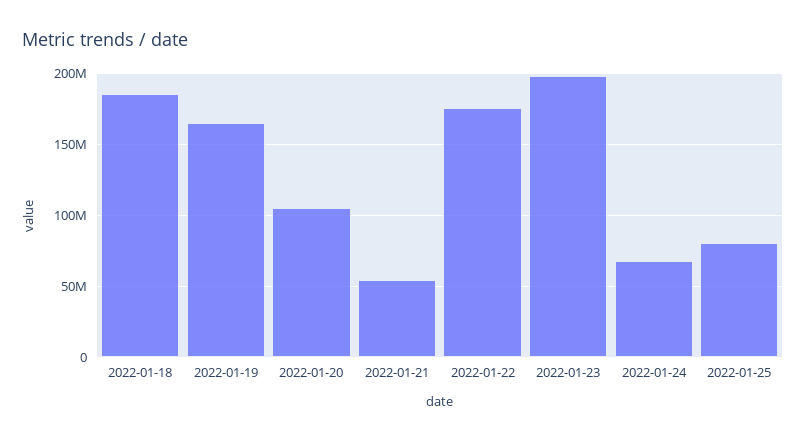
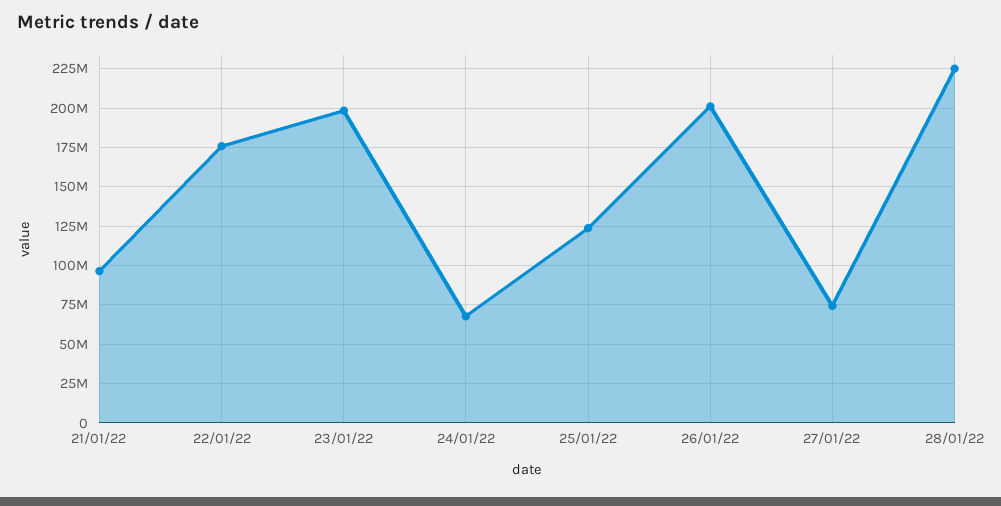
2022-01-18: 185000000 -> none
2022-01-19: 165000000 -> none
2022-01-20: 105000000 -> none
2022-01-21: 55000000 -> 95000000
2022-01-25: 80000000 -> 125000000
26/01/22: none -> 200000000
27/01/22: none -> 75000000
28/01/22: none -> 225000000

